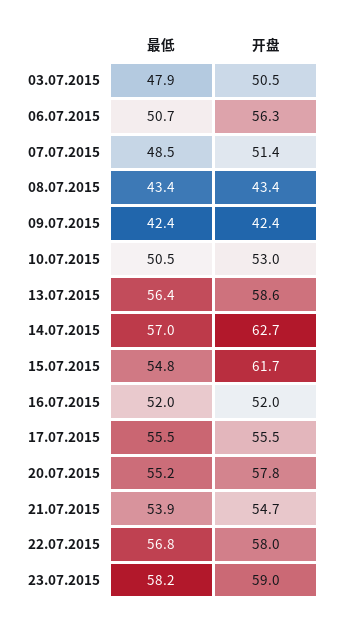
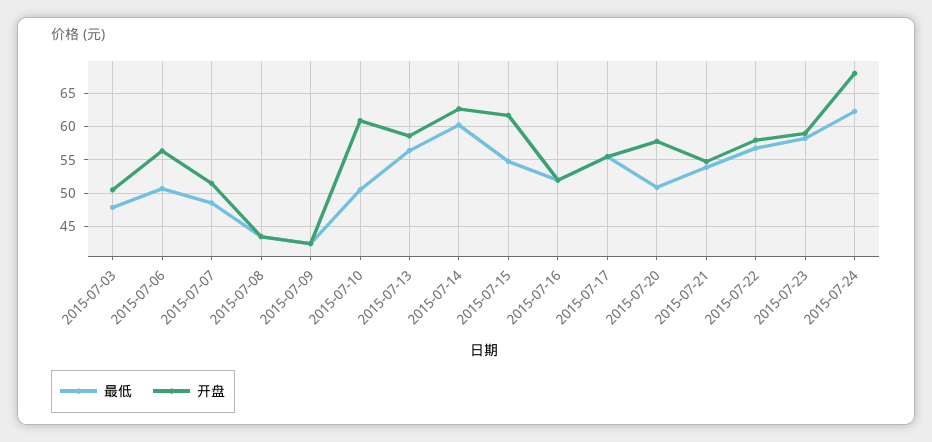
开盘, 10.07.2015: 53 -> 61
最低, 14.07.2015: 57 -> 60
最低, 20.07.2015: 55.2 -> 51
最低, 2015-07-24: none -> 62
开盘, 2015-07-24: none -> 68

